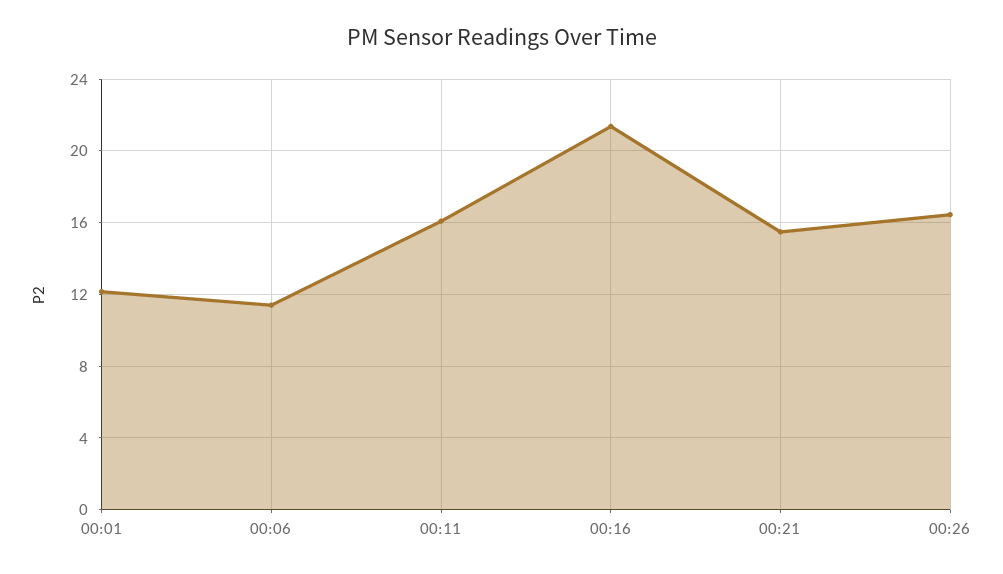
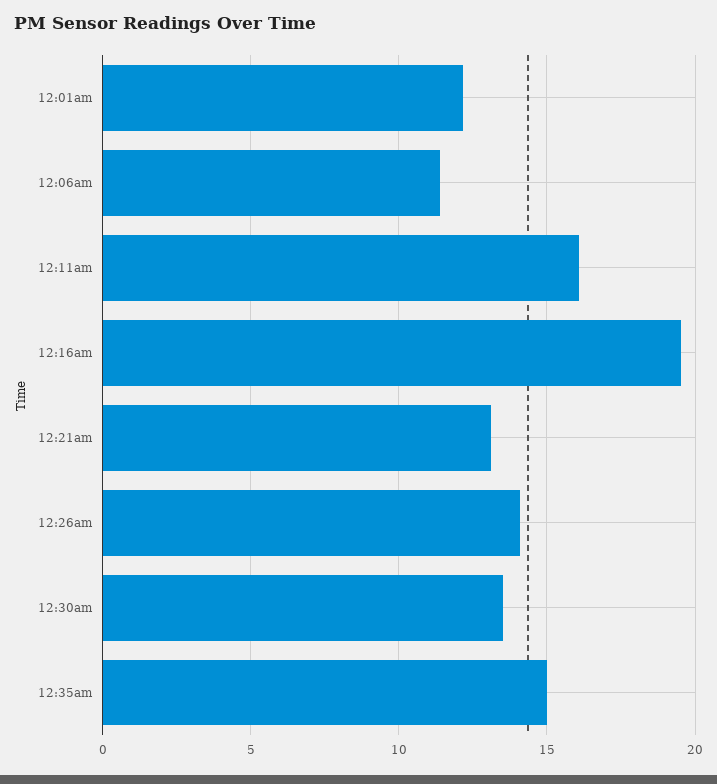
00:16: 21.5 -> 19.5
00:21: 15.5 -> 13
00:26: 16.5 -> 14
12:30am: none -> 13.5
12:35am: none -> 15

